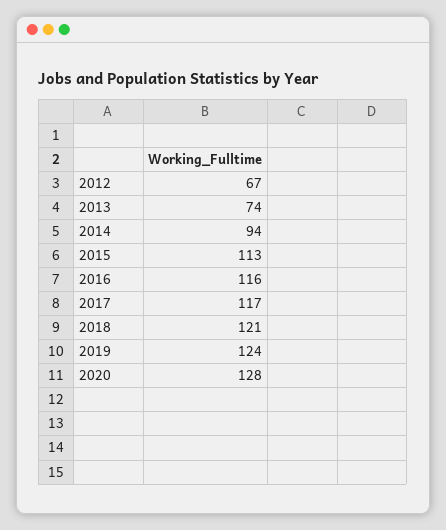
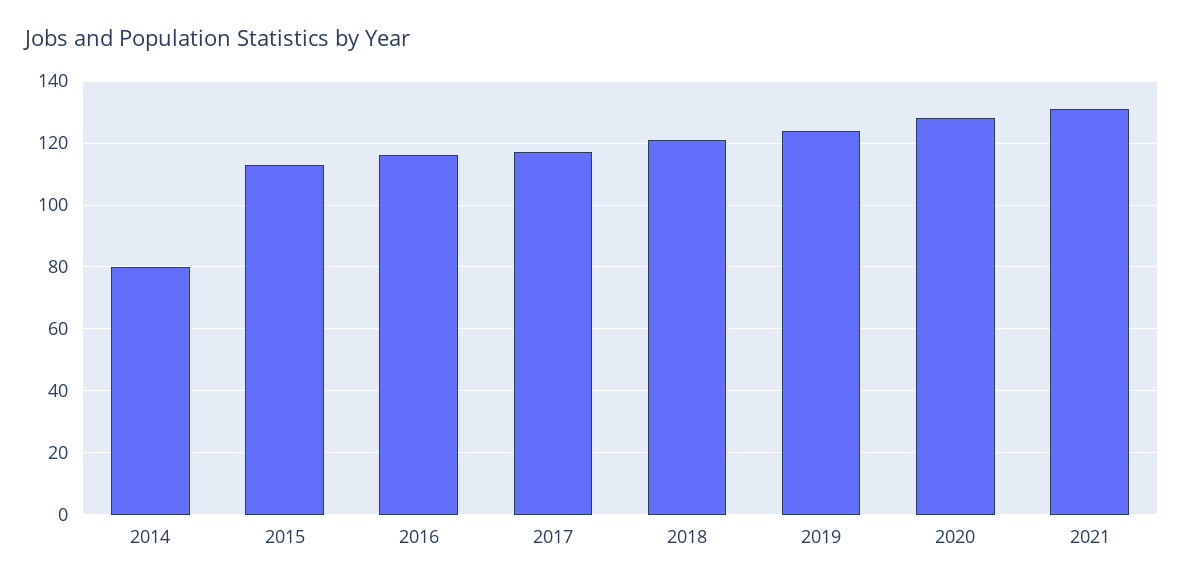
2012: 67 -> none
2013: 74 -> none
2014: 94 -> 80
2021: none -> 130

